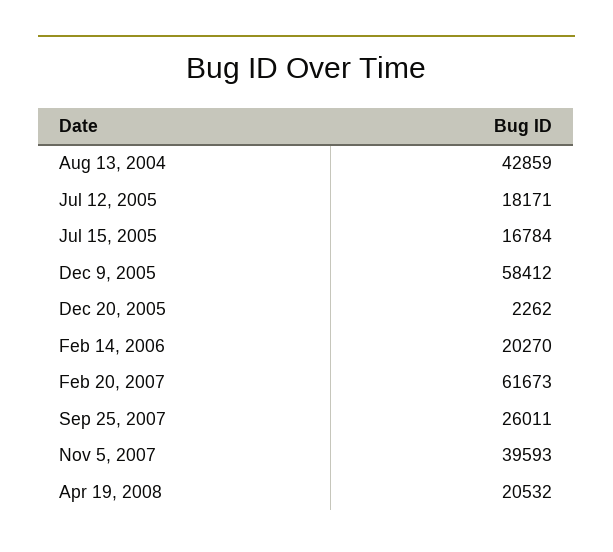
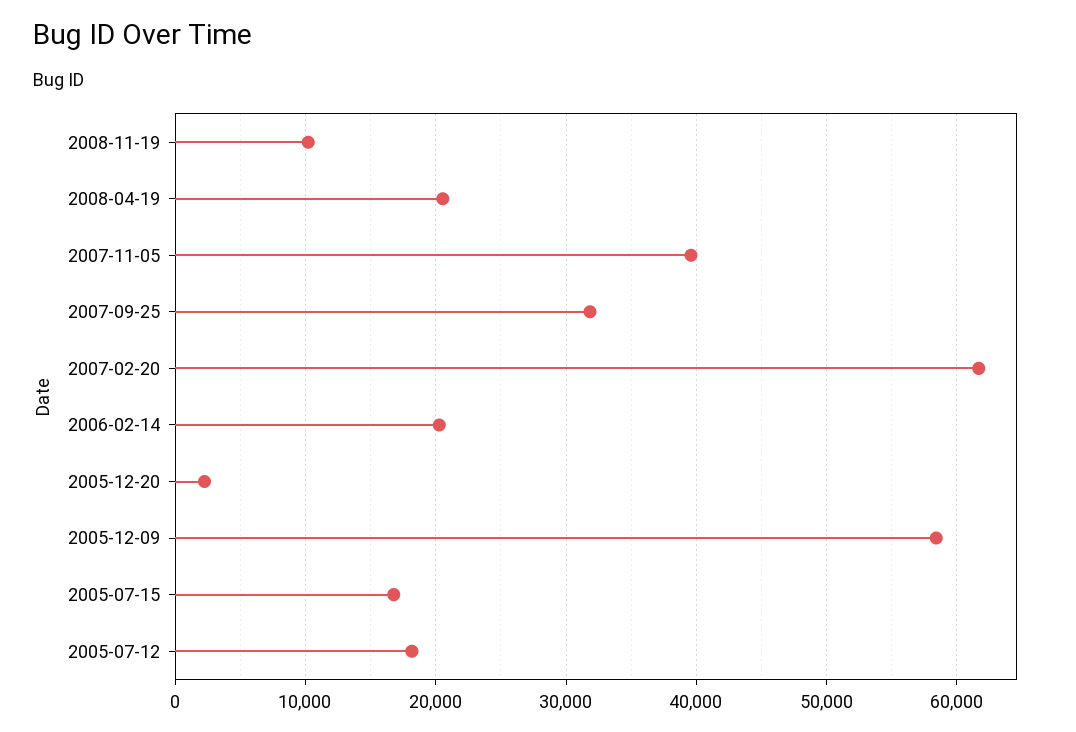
Aug 13, 2004: 42859 -> none
Sep 25, 2007: 26011 -> 32000
2008-11-19: none -> 10000

